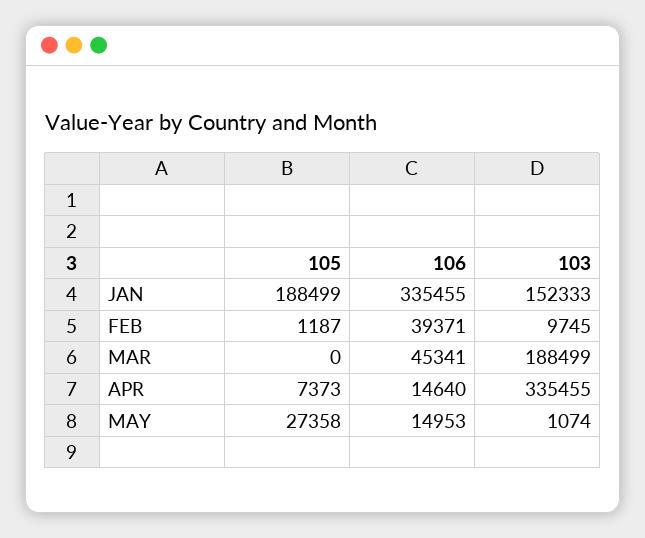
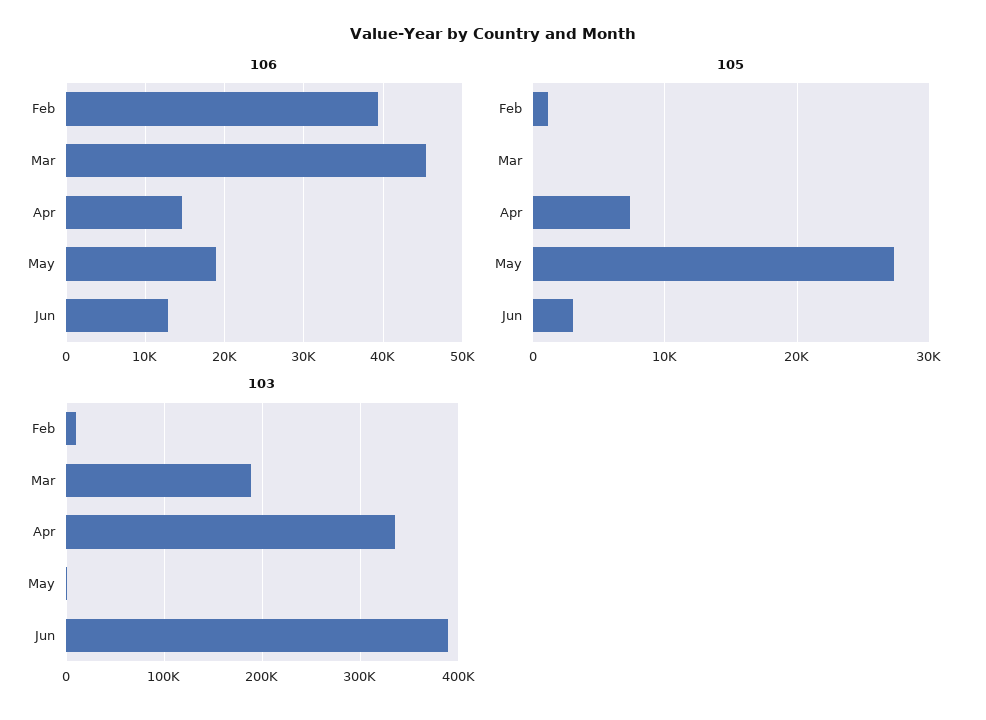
105, JAN: 188499 -> none
106, JAN: 335455 -> none
103, JAN: 152333 -> none
106, MAY: 14953 -> 19000
106, Jun: none -> 13000
105, Jun: none -> 3000
103, Jun: none -> 390000

